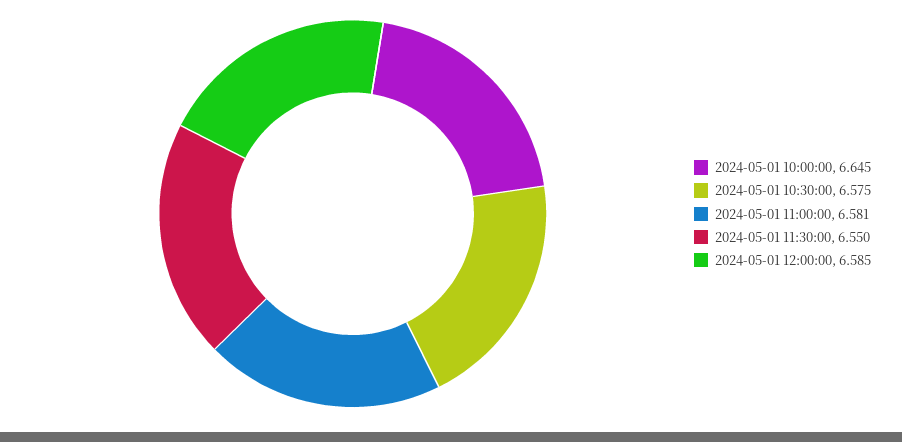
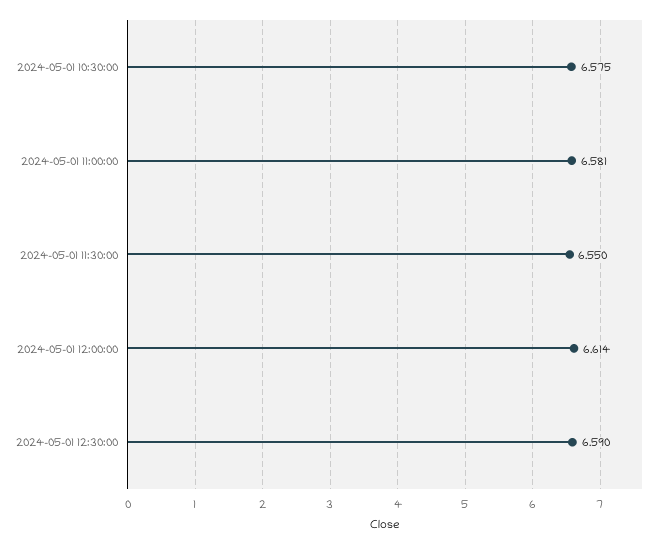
2024-05-01 10:00:00: 6.645 -> none
2024-05-01 12:00:00: 6.585 -> 6.614
2024-05-01 12:30:00: none -> 6.59

